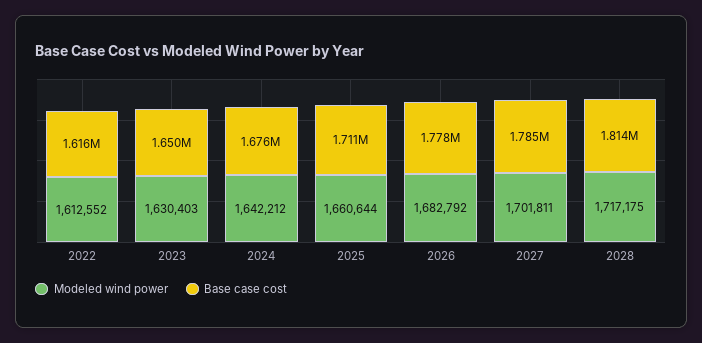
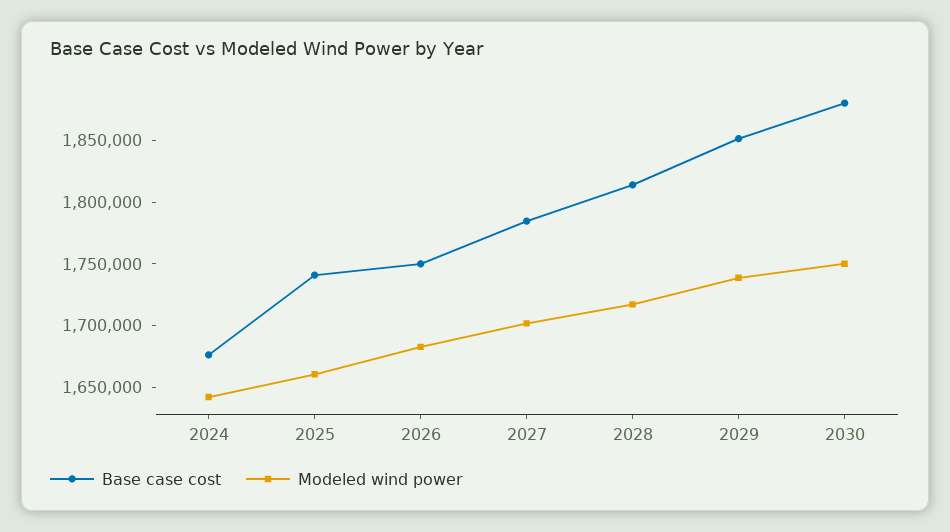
Modeled wind power, 2022: 1612552 -> none
Base case cost, 2022: 1616000 -> none
Modeled wind power, 2023: 1630403 -> none
Base case cost, 2023: 1650000 -> none
Base case cost, 2025: 1711000 -> 1740000
Base case cost, 2026: 1778000 -> 1750000
Base case cost, 2029: none -> 1850000
Modeled wind power, 2029: none -> 1740000
Base case cost, 2030: none -> 1880000
Modeled wind power, 2030: none -> 1750000

